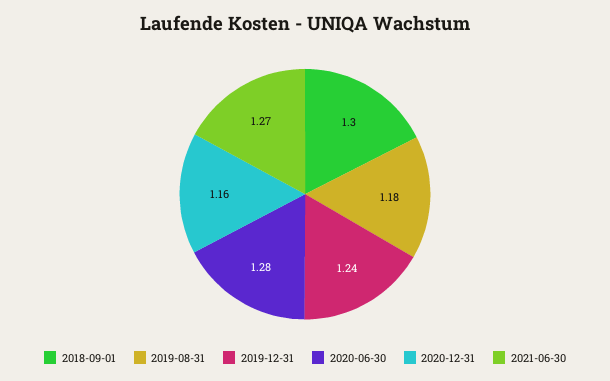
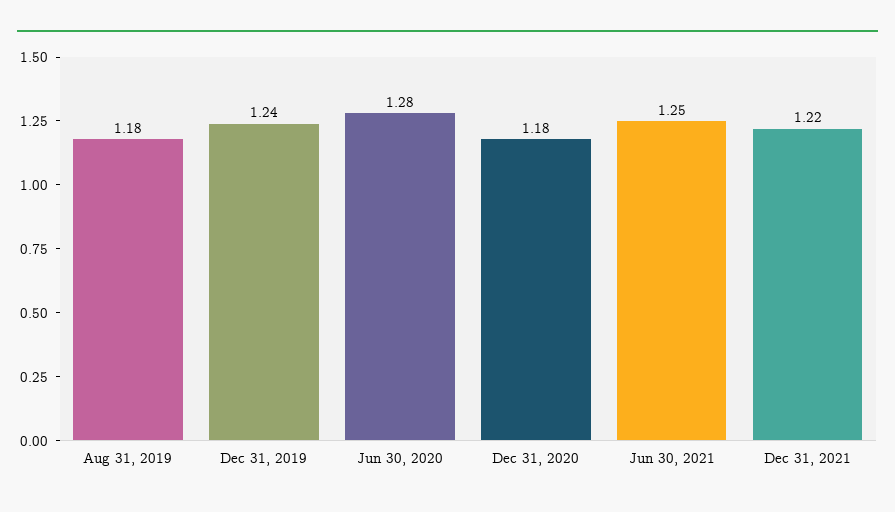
2018-09-01: 1.3 -> none
2020-12-31: 1.16 -> 1.18
2021-06-30: 1.27 -> 1.25
Dec 31, 2021: none -> 1.22

